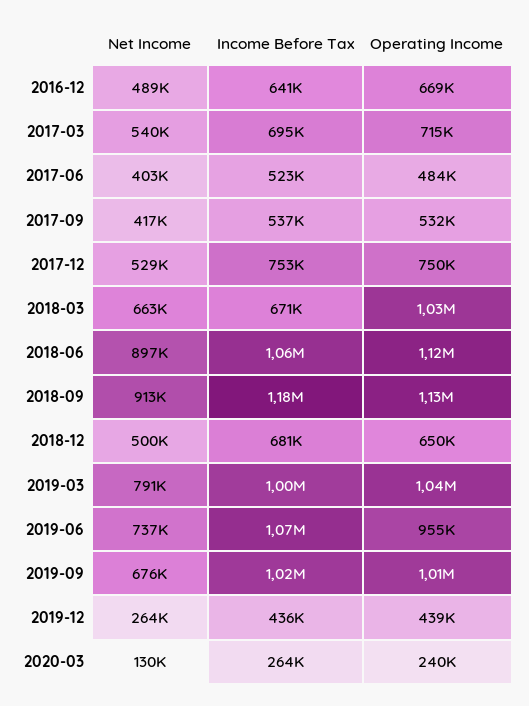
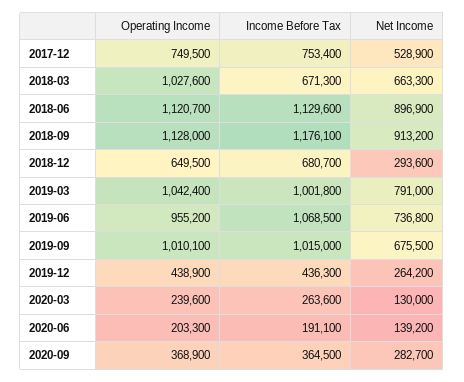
Net Income, 2016-12: 489000 -> none
Income Before Tax, 2016-12: 641000 -> none
Operating Income, 2016-12: 669000 -> none
Net Income, 2017-03: 540000 -> none
Income Before Tax, 2017-03: 695000 -> none
Operating Income, 2017-03: 715000 -> none
Net Income, 2017-06: 403000 -> none
Income Before Tax, 2017-06: 523000 -> none
Operating Income, 2017-06: 484000 -> none
Net Income, 2017-09: 417000 -> none
Income Before Tax, 2017-09: 537000 -> none
Operating Income, 2017-09: 532000 -> none
Income Before Tax, 2018-06: 1060000 -> 1129600
Net Income, 2018-12: 500000 -> 293600
Operating Income, 2020-06: none -> 203300
Income Before Tax, 2020-06: none -> 191100
Net Income, 2020-06: none -> 139200
Operating Income, 2020-09: none -> 368900
Income Before Tax, 2020-09: none -> 364500
Net Income, 2020-09: none -> 282700

